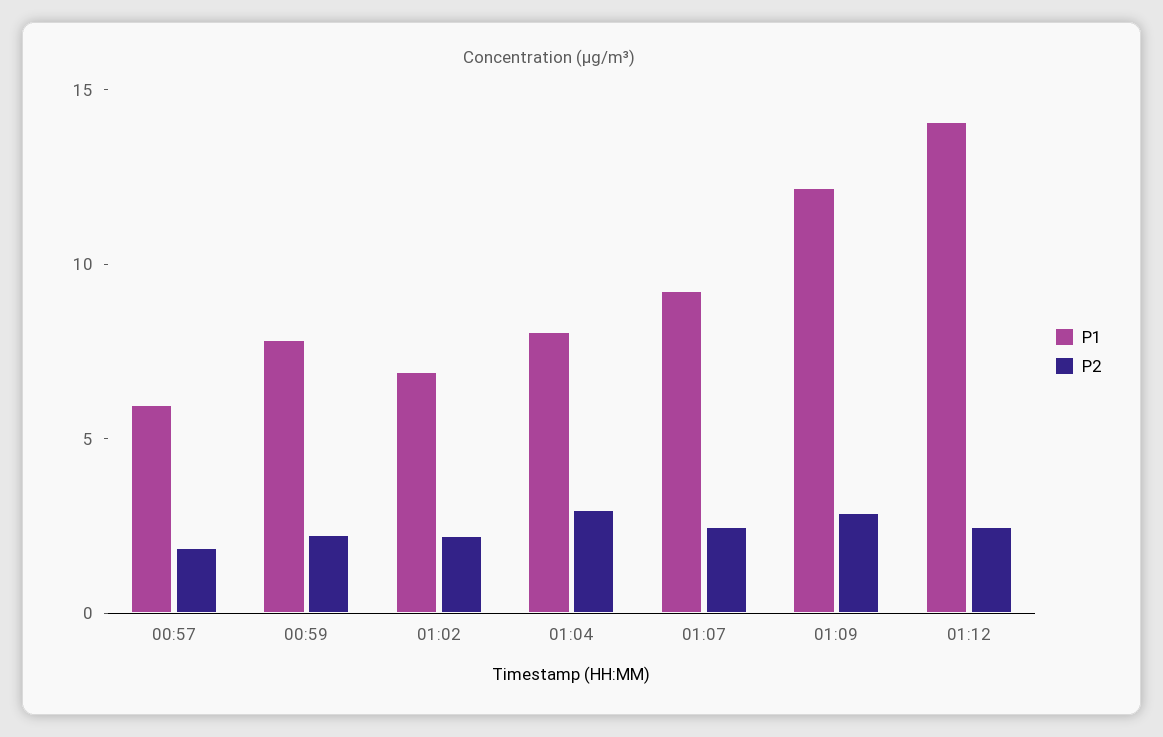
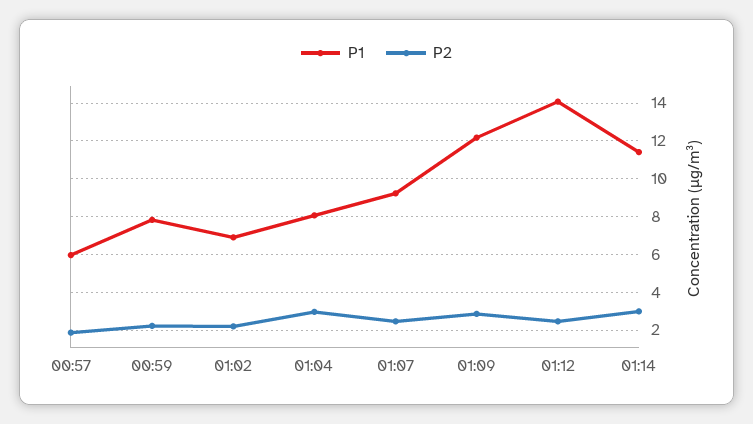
P1, 01:14: none -> 11.5
P2, 01:14: none -> 3

